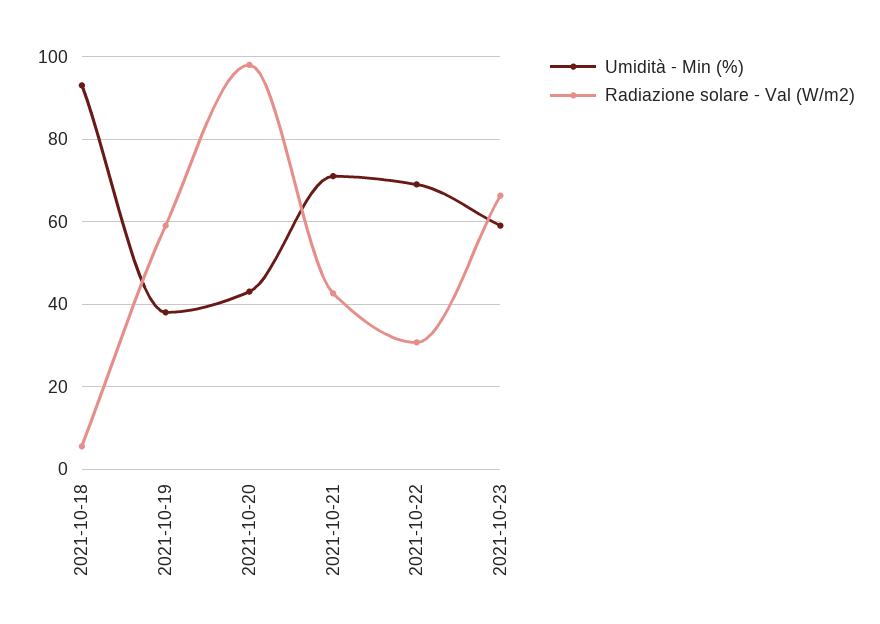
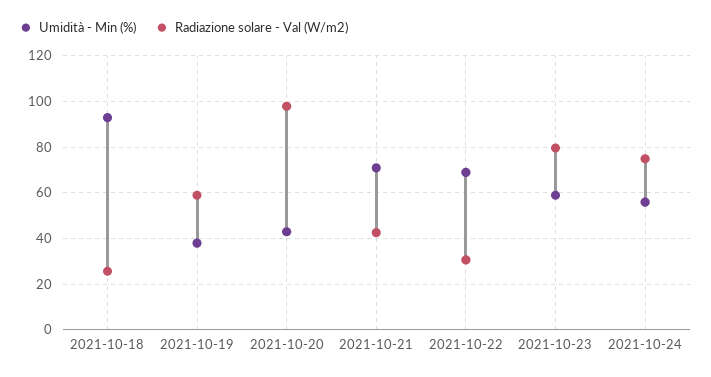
Radiazione solare - Val (W/m2), 2021-10-18: 6 -> 25
Radiazione solare - Val (W/m2), 2021-10-23: 66 -> 80
Umidità - Min (%), 2021-10-24: none -> 55
Radiazione solare - Val (W/m2), 2021-10-24: none -> 75

